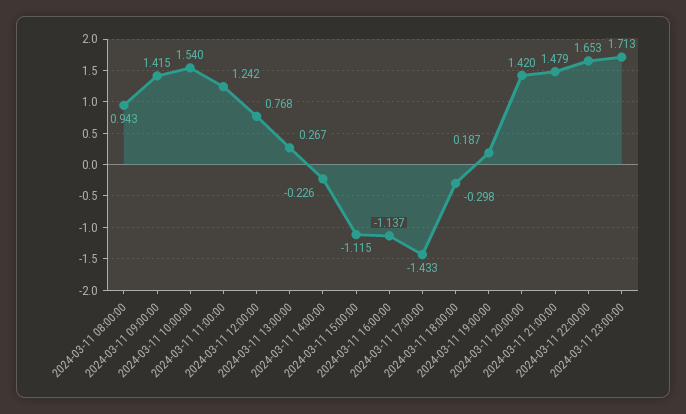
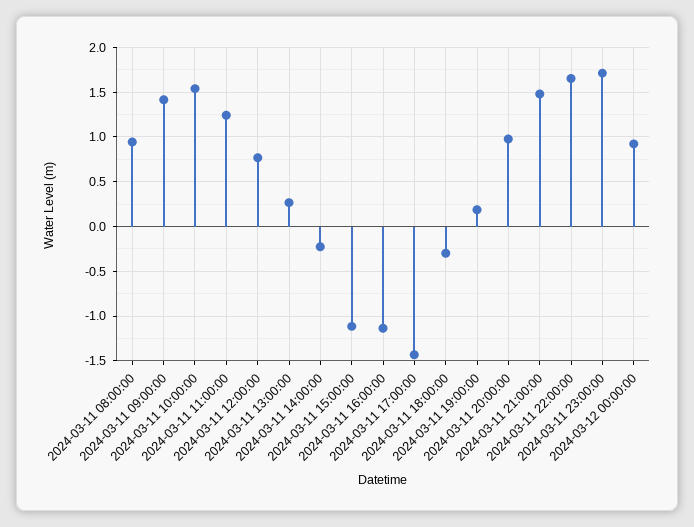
2024-03-11 20:00:00: 1.42 -> 1
2024-03-12 00:00:00: none -> 0.9

